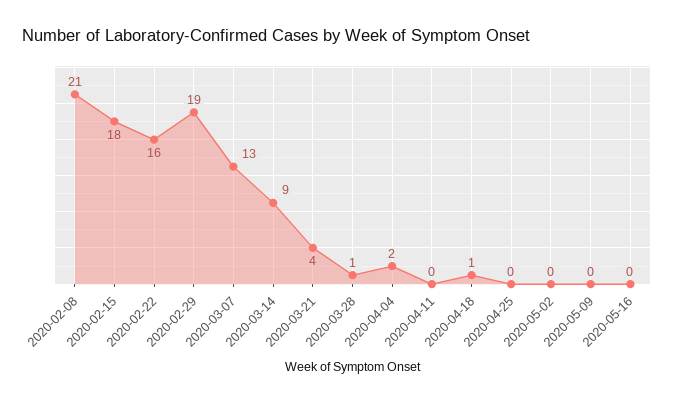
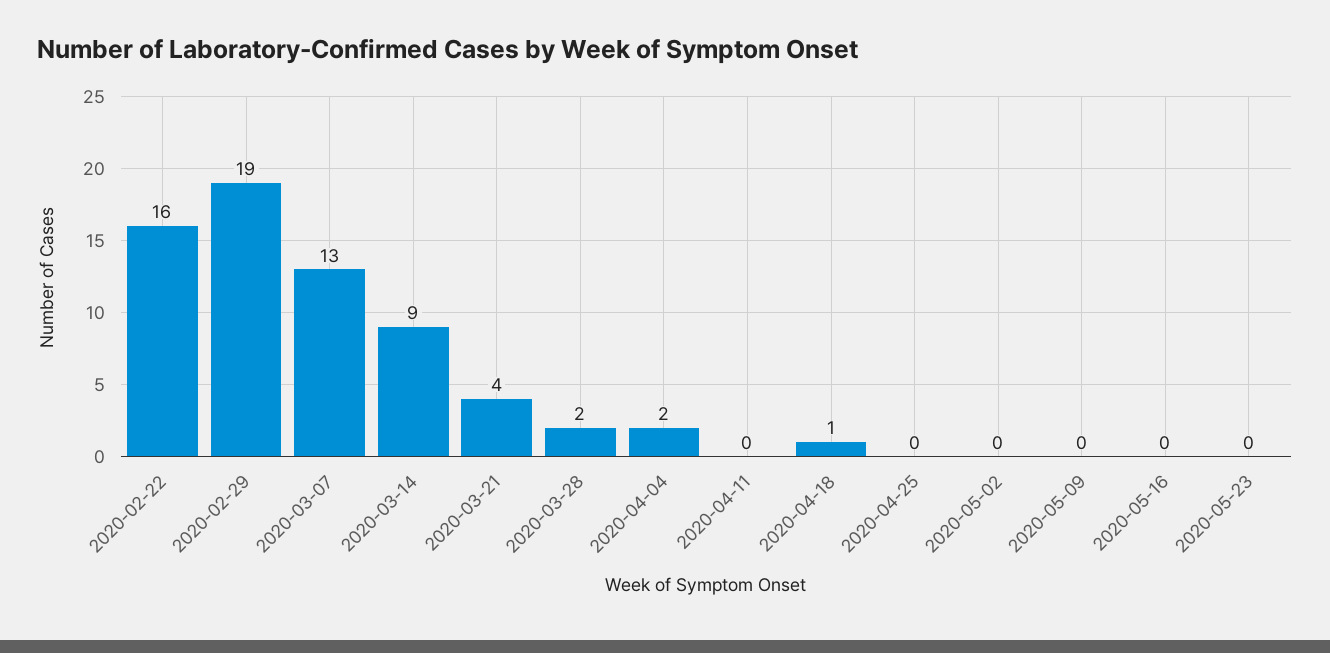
2020-02-08: 21 -> none
2020-02-15: 18 -> none
2020-03-28: 1 -> 2
2020-05-23: none -> 0

